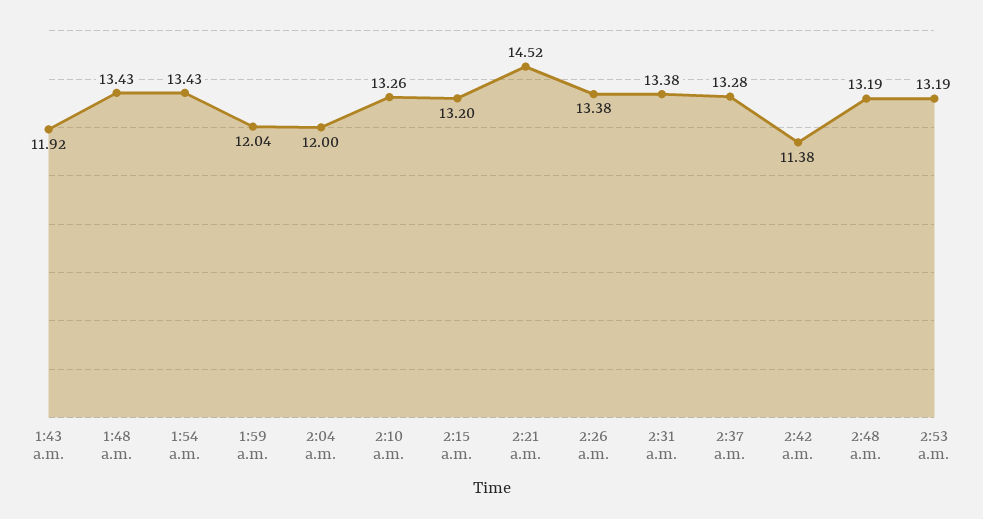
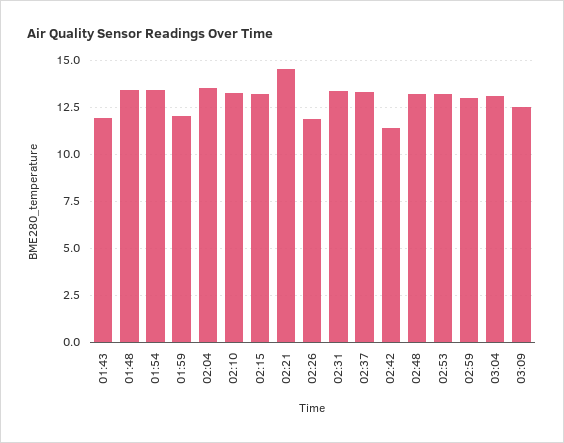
2:04 a.m.: 12 -> 13.5
2:26 a.m.: 13.38 -> 12
02:59: none -> 13
03:04: none -> 13
03:09: none -> 12.5

